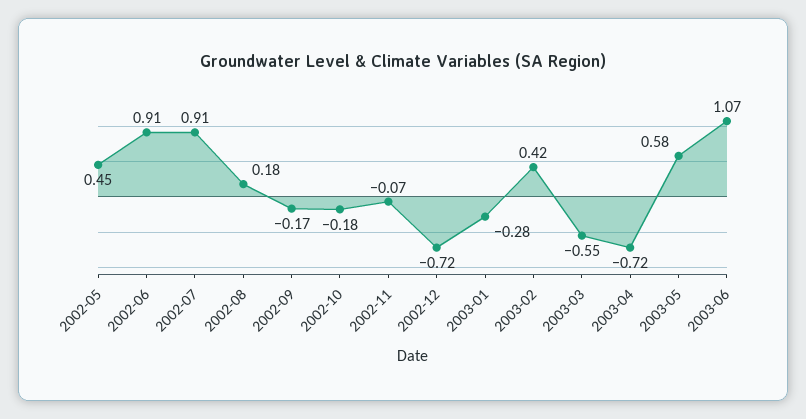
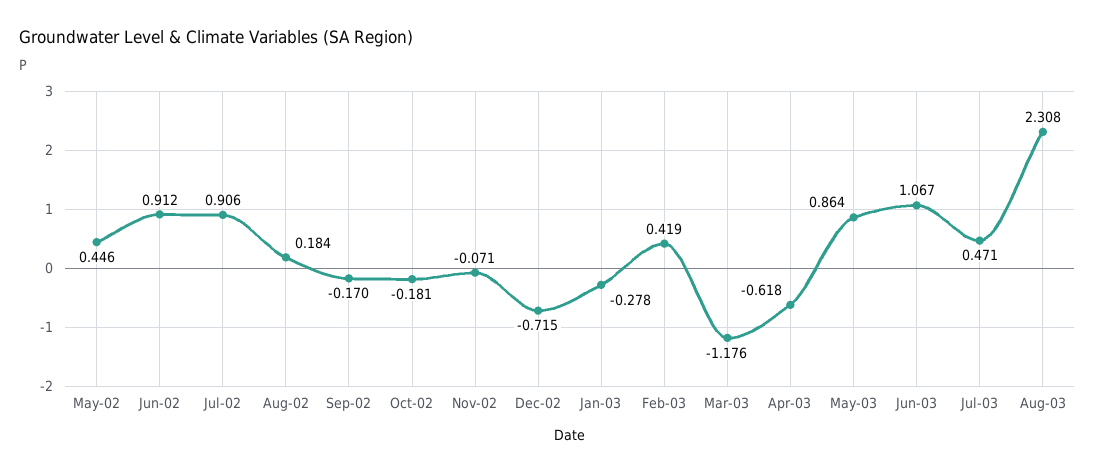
2003-03: -0.55 -> -1.176
2003-04: -0.72 -> -0.618
2003-05: 0.58 -> 0.864
Jul-03: none -> 0.471
Aug-03: none -> 2.308

